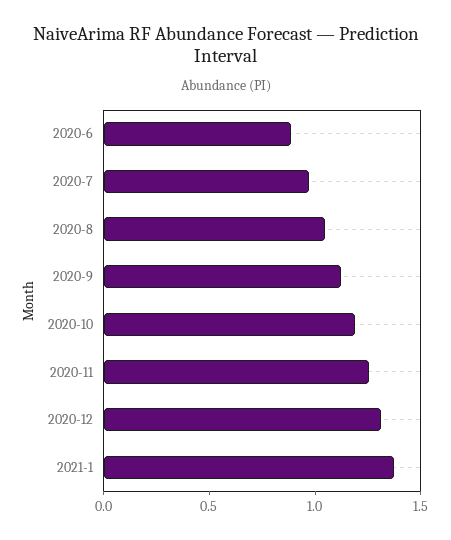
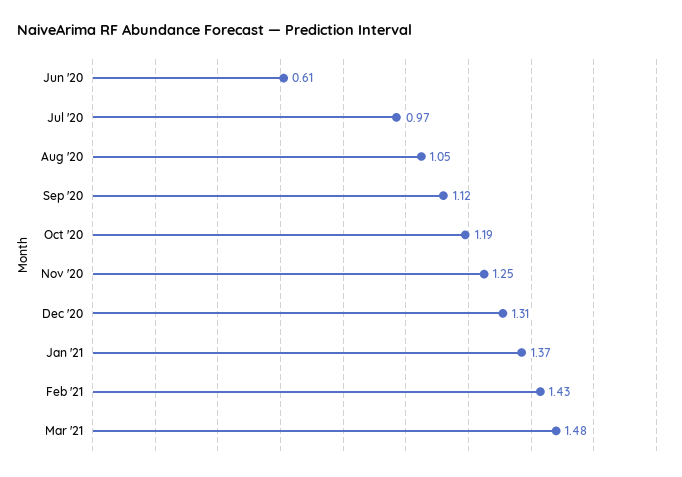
2020-6: 0.9 -> 0.61
Feb '21: none -> 1.43
Mar '21: none -> 1.48

